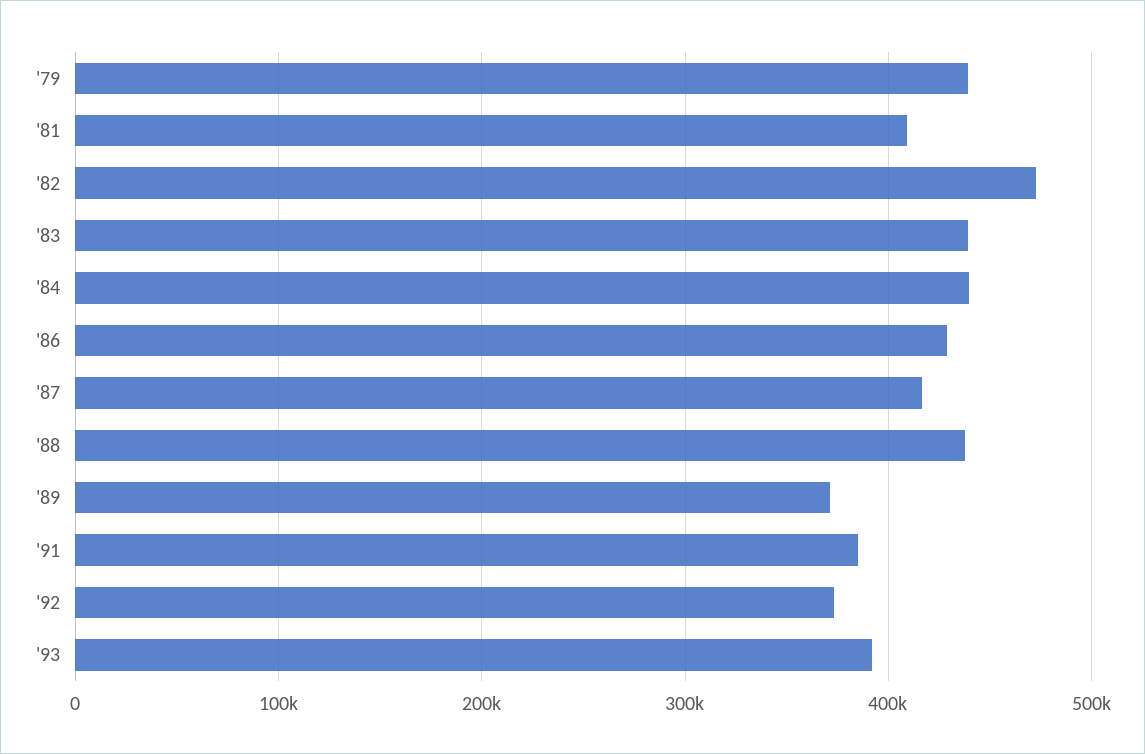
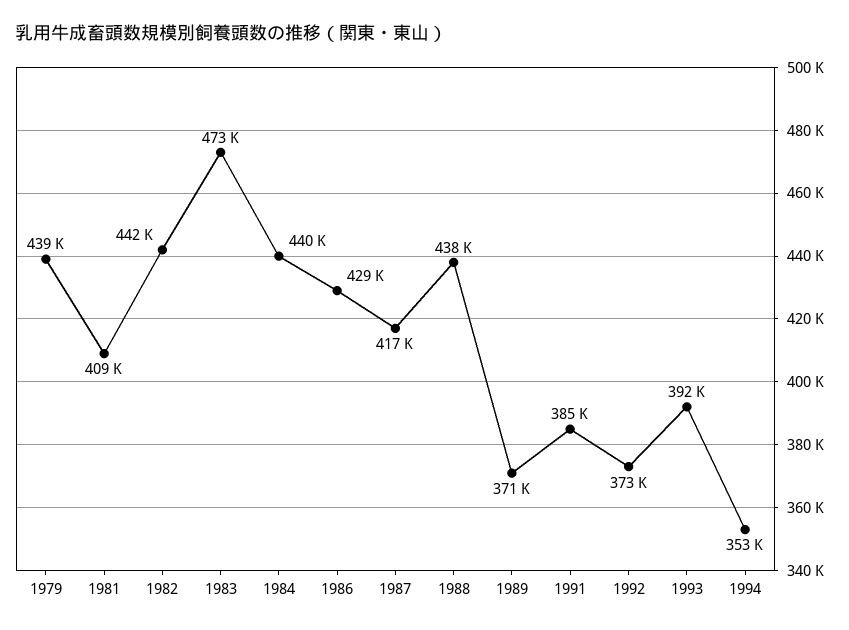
'82: 470000 -> 442000
'83: 440000 -> 473000
1994: none -> 353000

